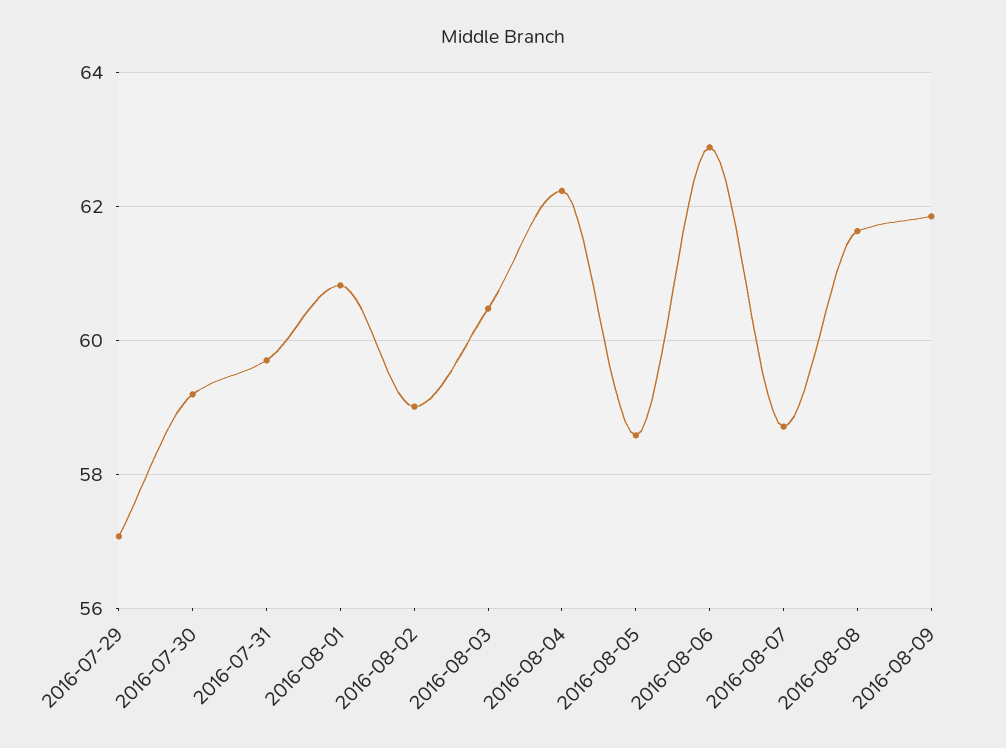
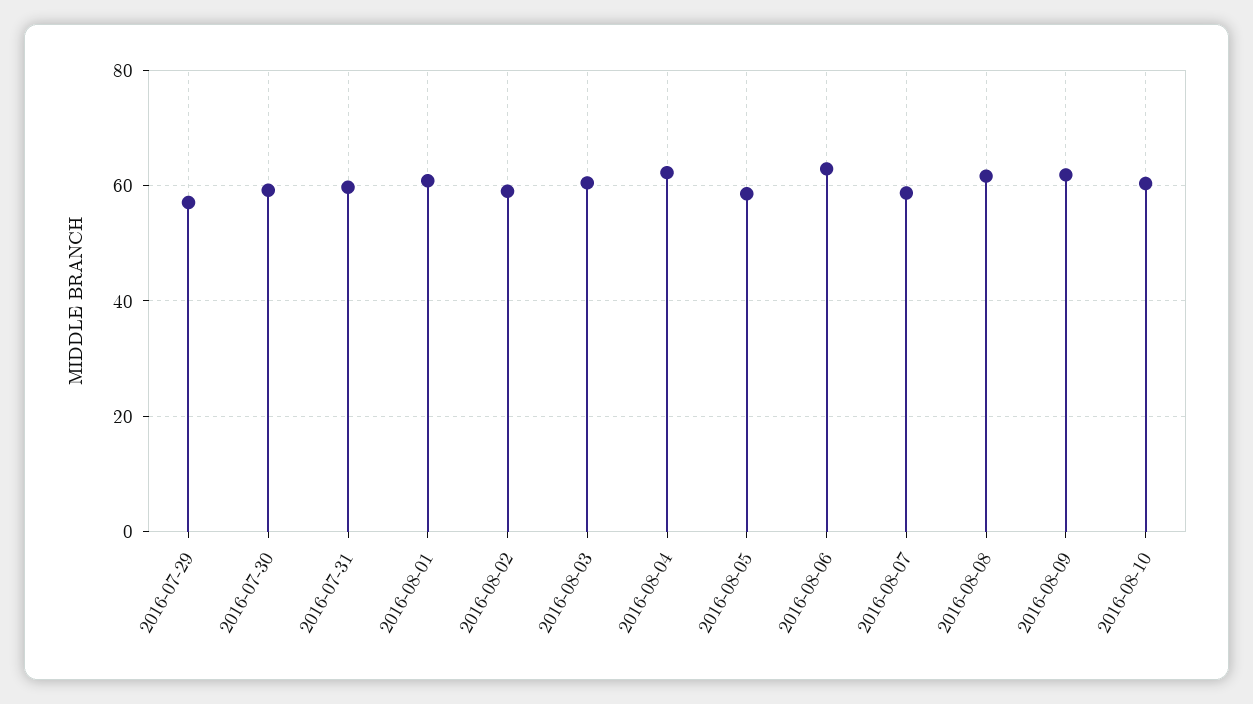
2016-08-10: none -> 60

